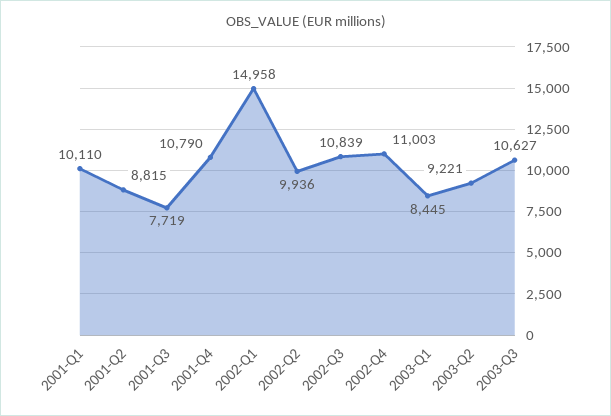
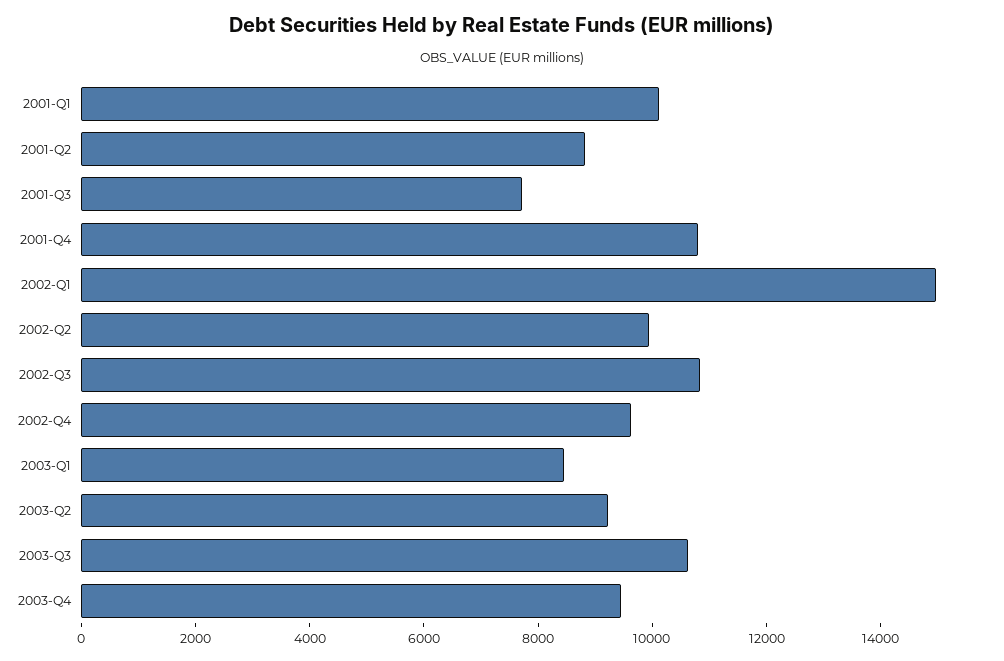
2002-Q4: 11003 -> 9500
2003-Q4: none -> 9500

